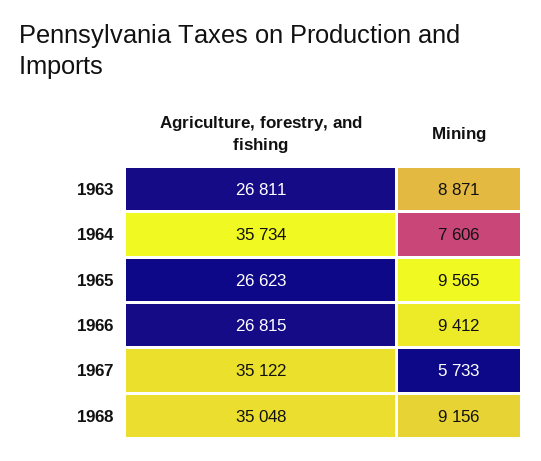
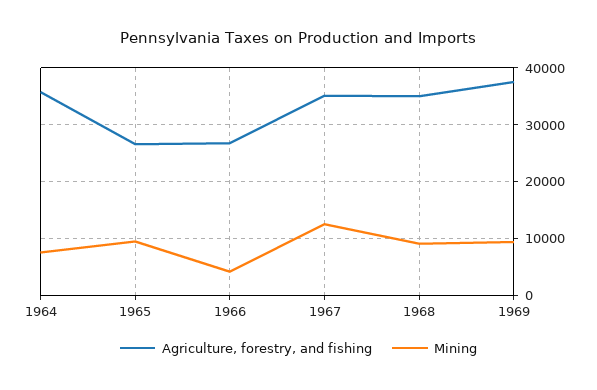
Agriculture, forestry, and fishing, 1963: 26811 -> none
Mining, 1963: 8871 -> none
Mining, 1966: 9412 -> 4000
Mining, 1967: 5733 -> 12000
Agriculture, forestry, and fishing, 1969: none -> 38000
Mining, 1969: none -> 10000

